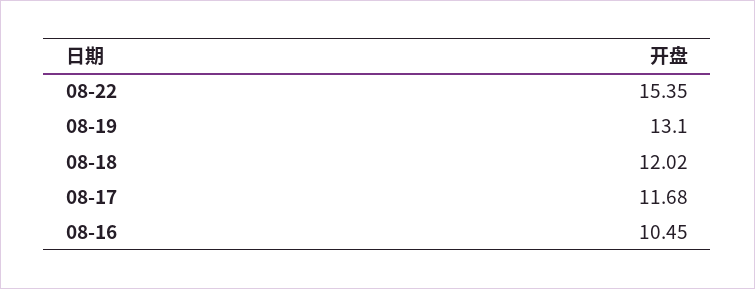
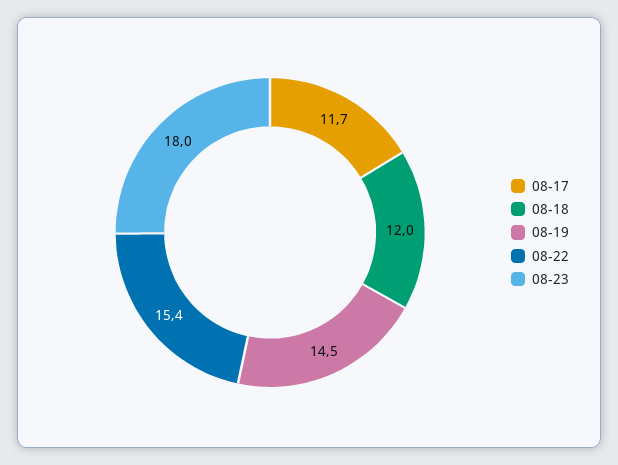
08-19: 13.1 -> 14.5
08-16: 10.45 -> none
08-23: none -> 18

